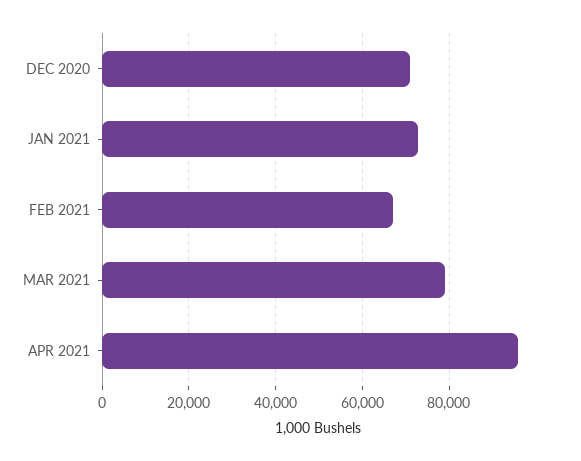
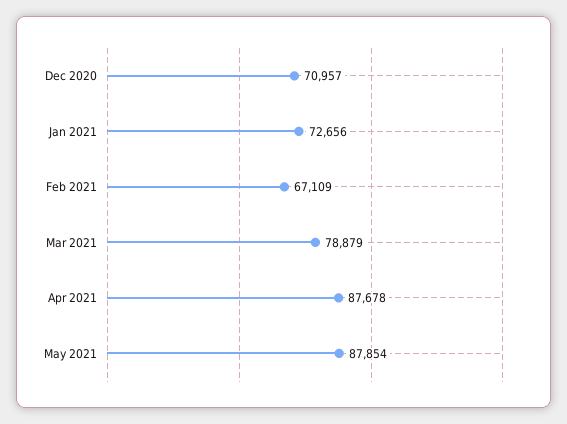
APR 2021: 96000 -> 87678
May 2021: none -> 87854

